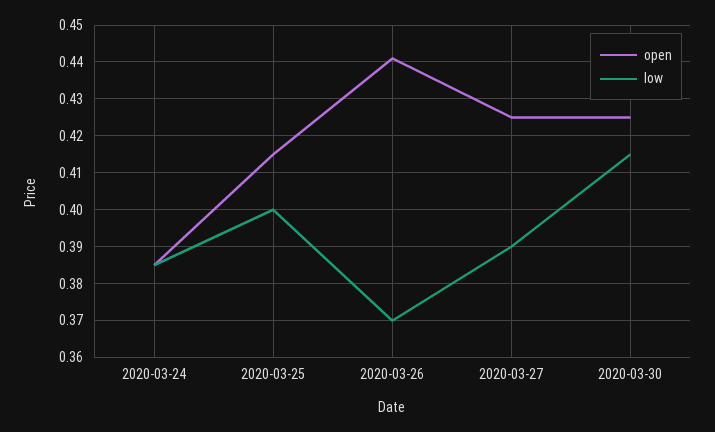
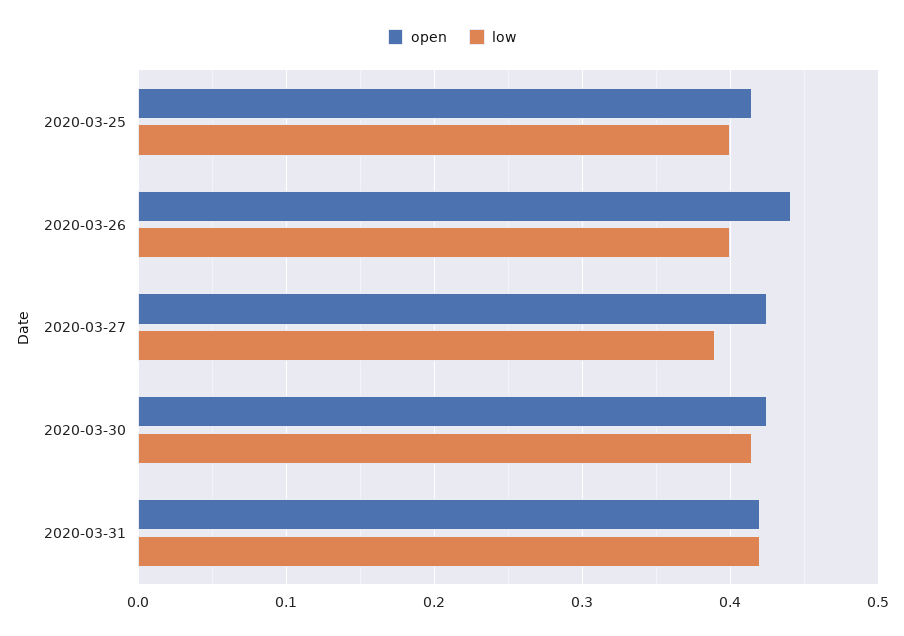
open, 2020-03-24: 0.385 -> none
low, 2020-03-24: 0.385 -> none
low, 2020-03-26: 0.37 -> 0.4
open, 2020-03-31: none -> 0.42
low, 2020-03-31: none -> 0.42

